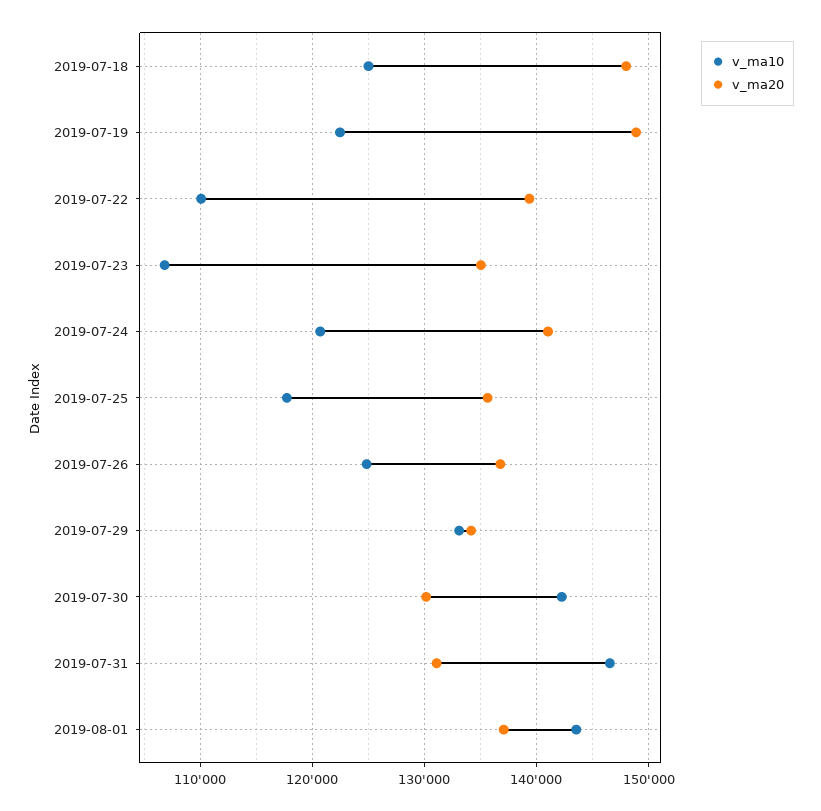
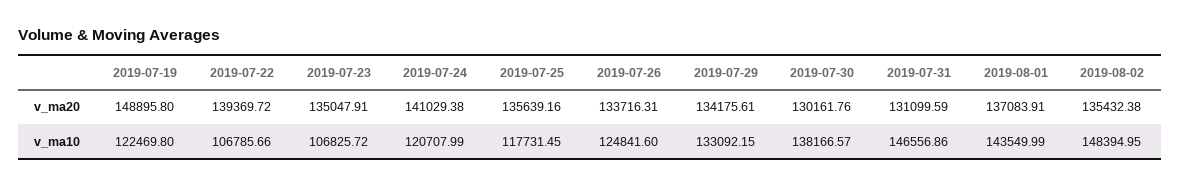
v_ma10, 2019-07-18: 125000 -> none
v_ma20, 2019-07-18: 148000 -> none
v_ma10, 2019-07-22: 110000 -> 106785.66
v_ma20, 2019-07-26: 137000 -> 133716.31
v_ma10, 2019-07-30: 142000 -> 138166.57
v_ma20, 2019-08-02: none -> 135432.38
v_ma10, 2019-08-02: none -> 148394.95

